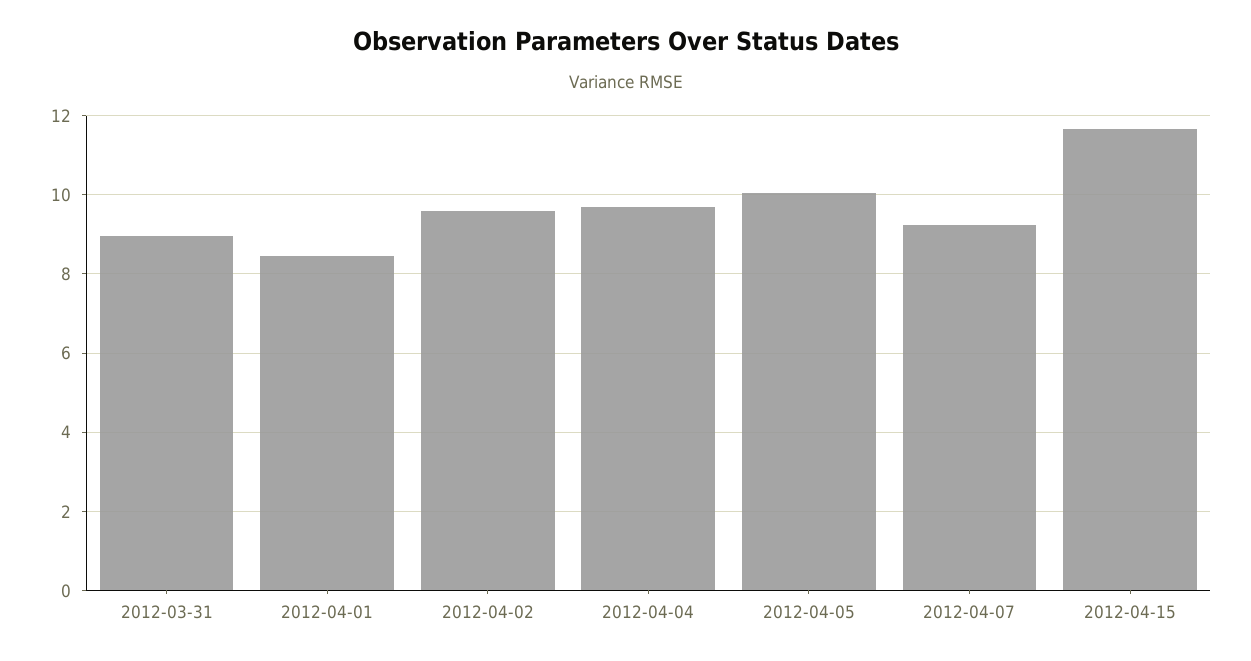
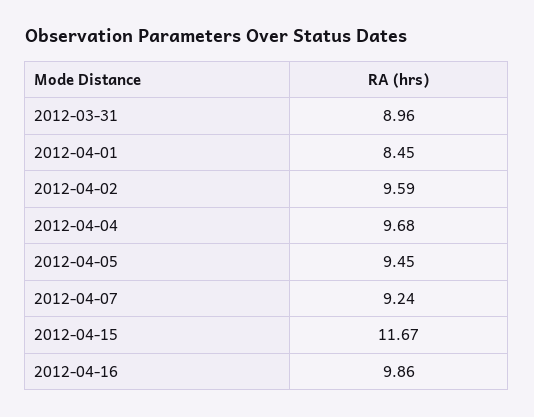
2012-04-05: 10 -> 9.45
2012-04-16: none -> 9.86

